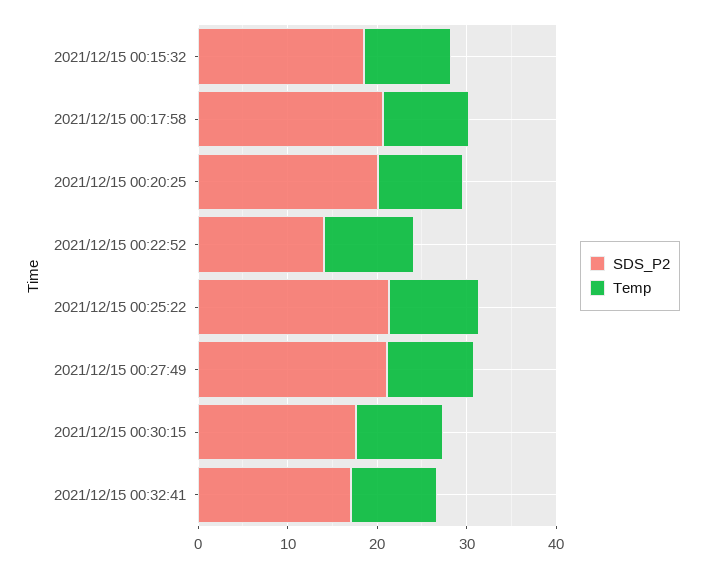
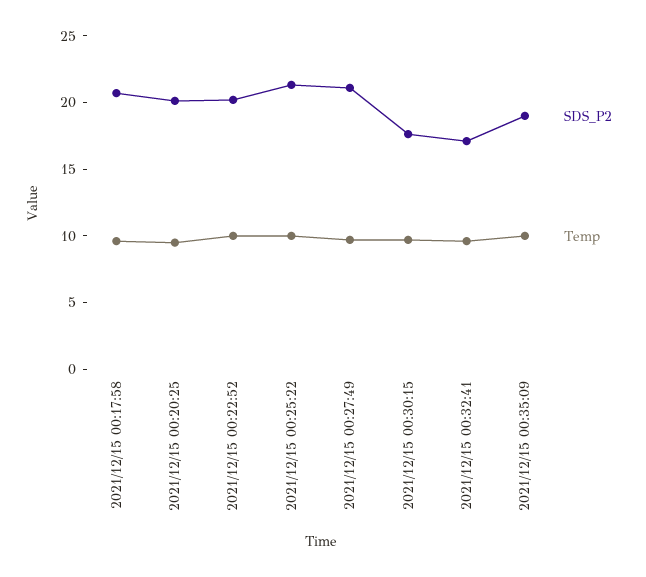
SDS_P2, 2021/12/15 00:15:32: 18 -> none
Temp, 2021/12/15 00:15:32: 10 -> none
SDS_P2, 2021/12/15 00:22:52: 14 -> 20
SDS_P2, 2021/12/15 00:35:09: none -> 19
Temp, 2021/12/15 00:35:09: none -> 10

